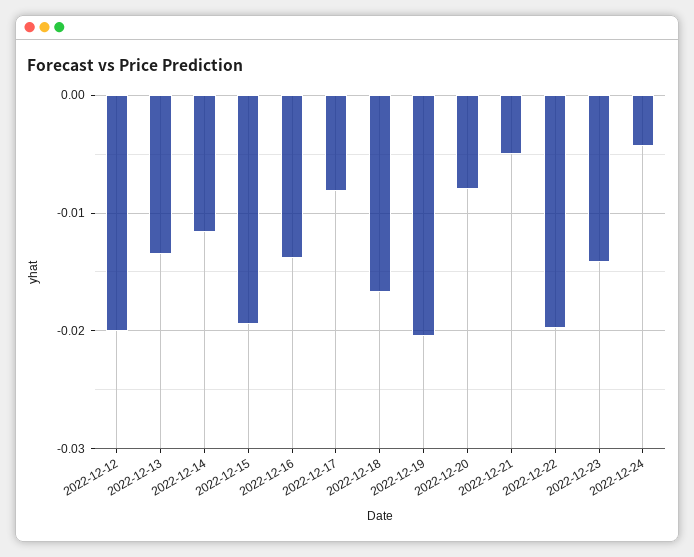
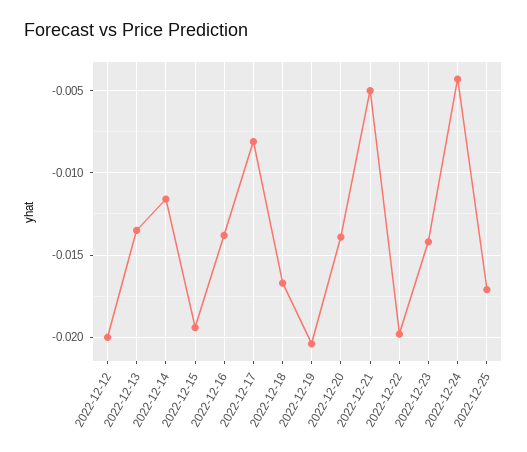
2022-12-20: -0.008 -> -0.014
2022-12-25: none -> -0.017

